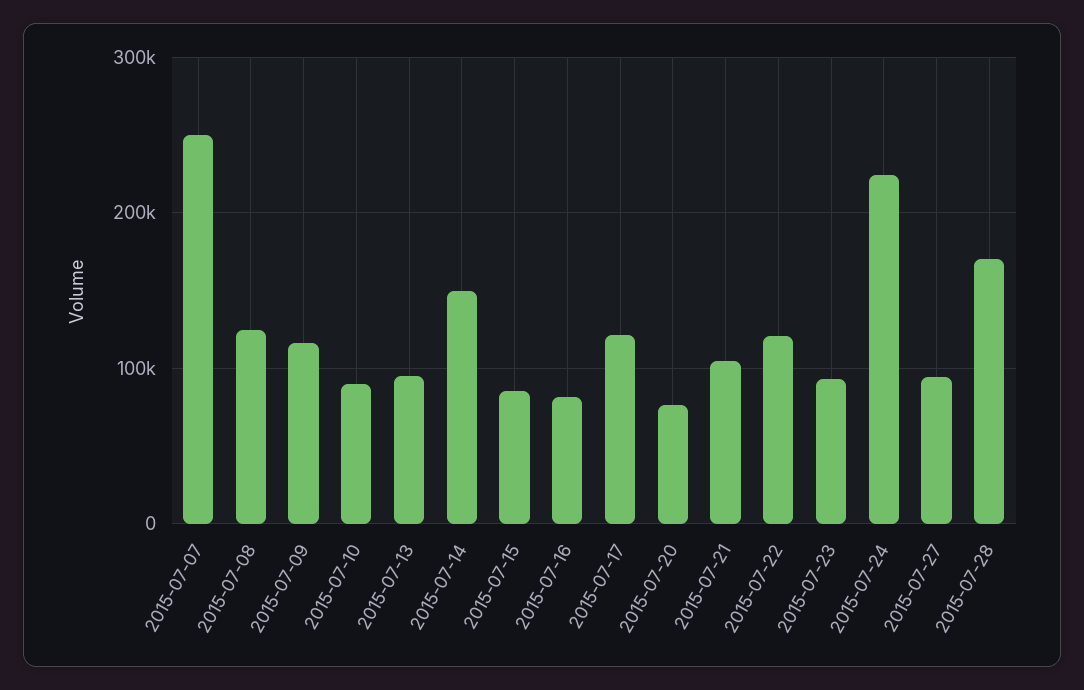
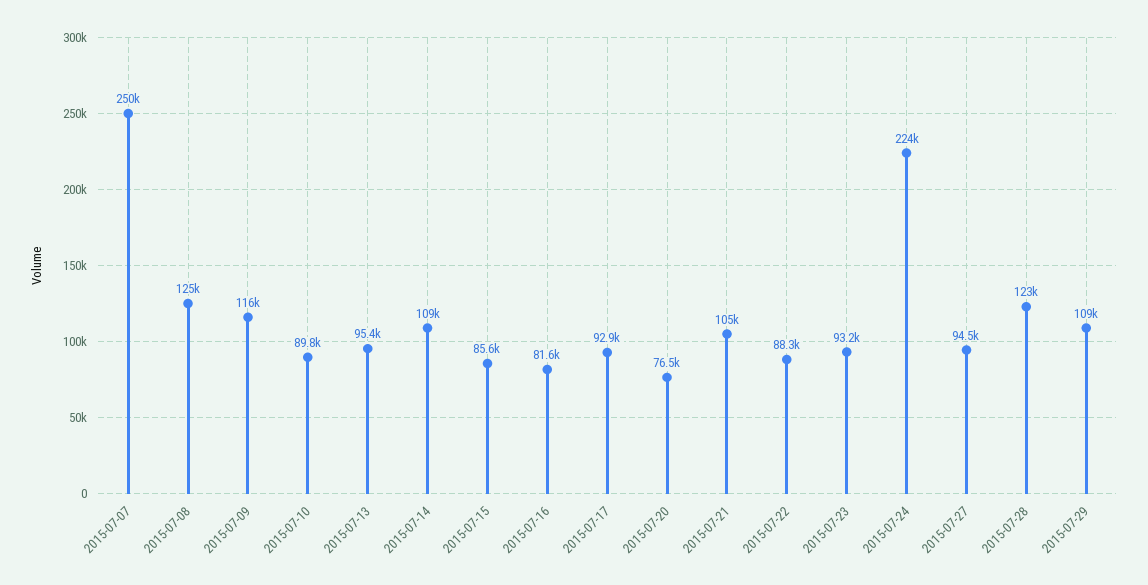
2015-07-14: 150000 -> 109000
2015-07-17: 120000 -> 92900
2015-07-22: 120000 -> 88300
2015-07-28: 170000 -> 123000
2015-07-29: none -> 109000

